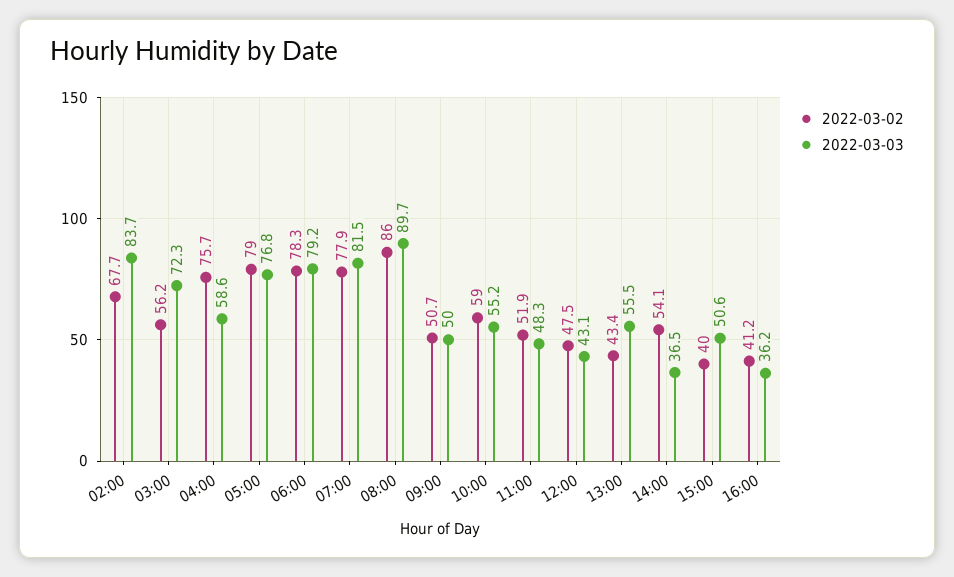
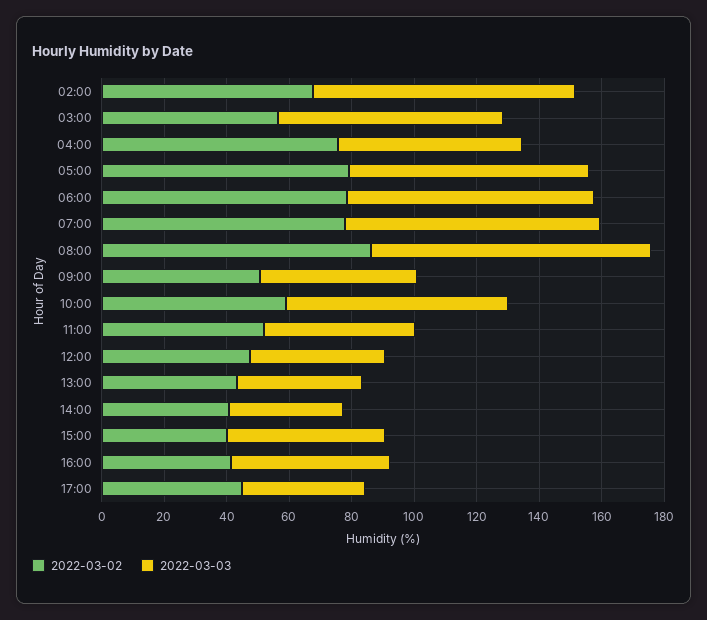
2022-03-03, 10:00: 55.2 -> 70
2022-03-03, 13:00: 55.5 -> 40
2022-03-02, 14:00: 54.1 -> 40
2022-03-03, 16:00: 36.2 -> 50
2022-03-02, 17:00: none -> 45
2022-03-03, 17:00: none -> 40

